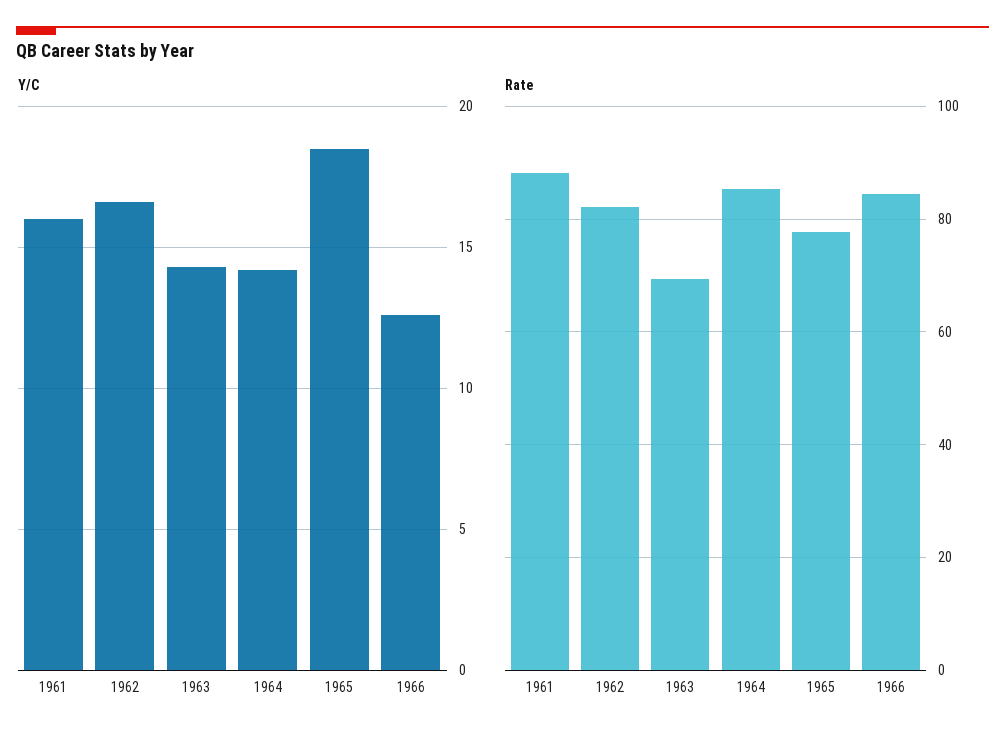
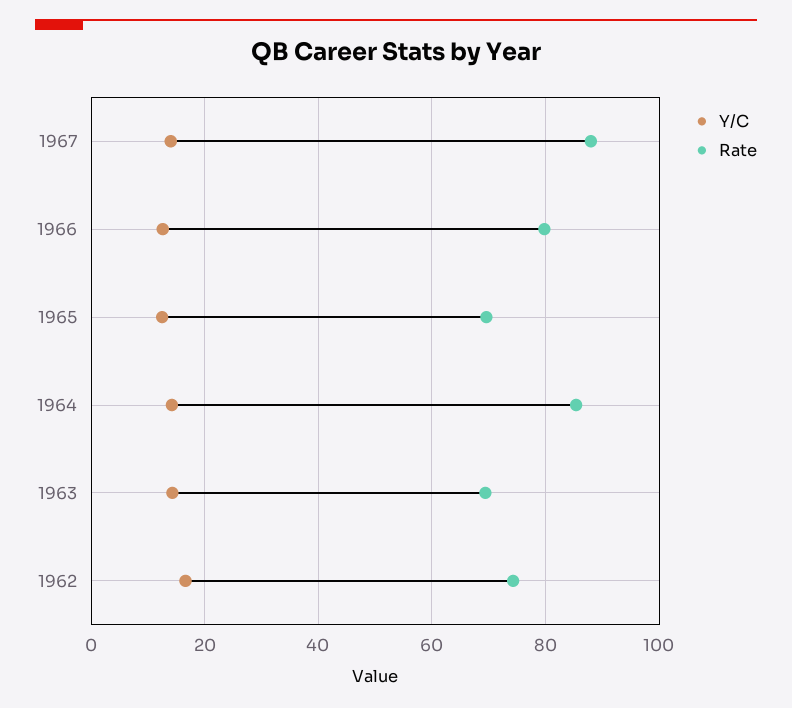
Y/C, 1961: 16 -> none
Y/C, 1965: 18.5 -> 12
Rate, 1961: 88 -> none
Rate, 1962: 82 -> 74
Rate, 1965: 78 -> 70
Rate, 1966: 84 -> 80
Y/C, 1967: none -> 14
Rate, 1967: none -> 88

